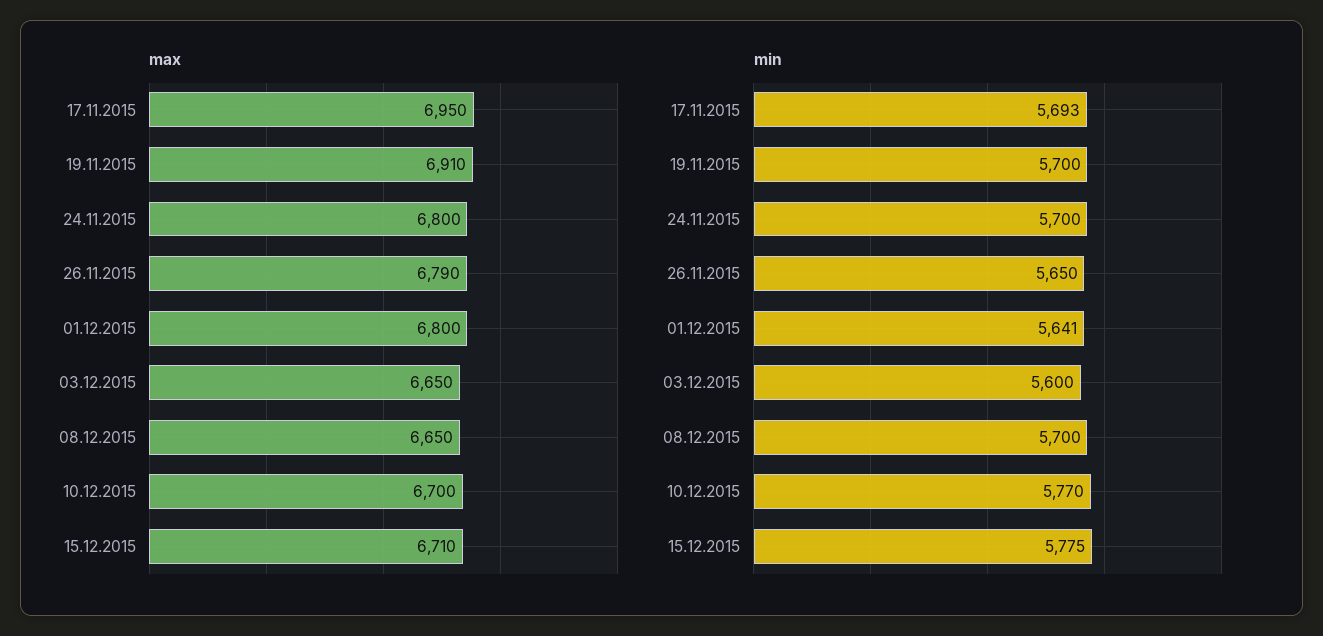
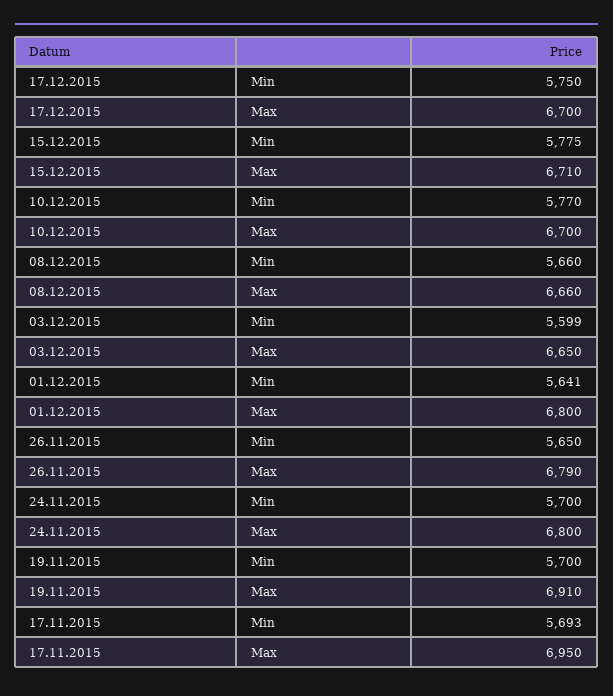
max, 08.12.2015: 6650 -> 6660
min, 03.12.2015: 5600 -> 5599
min, 08.12.2015: 5700 -> 5660
min, 17.12.2015: none -> 5750
max, 17.12.2015: none -> 6700

